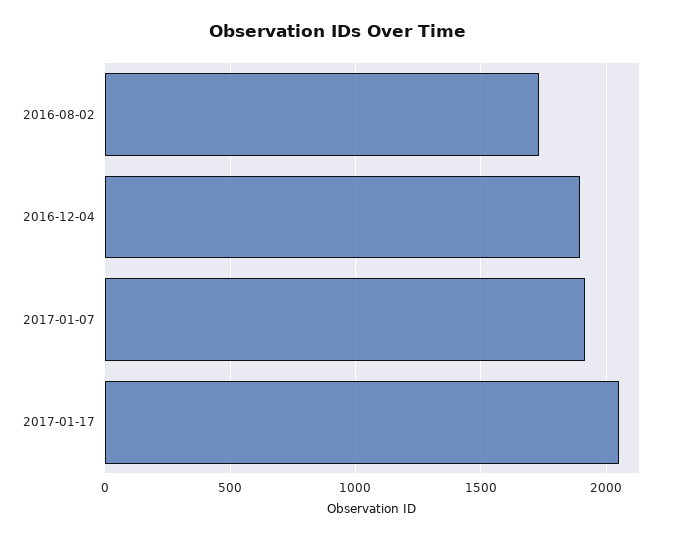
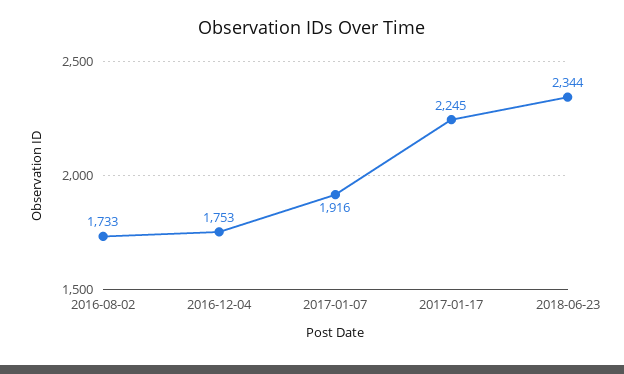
2016-12-04: 1900 -> 1753
2017-01-17: 2050 -> 2245
2018-06-23: none -> 2344

